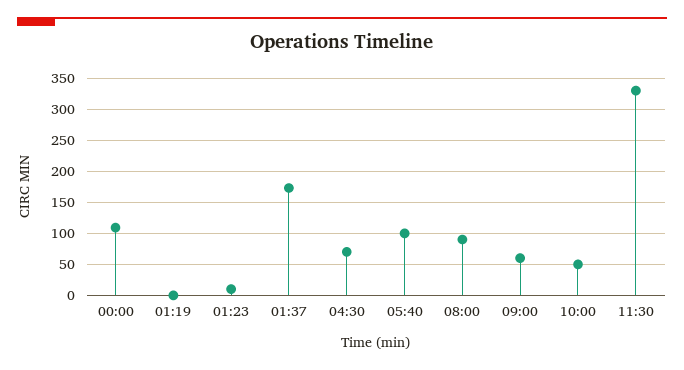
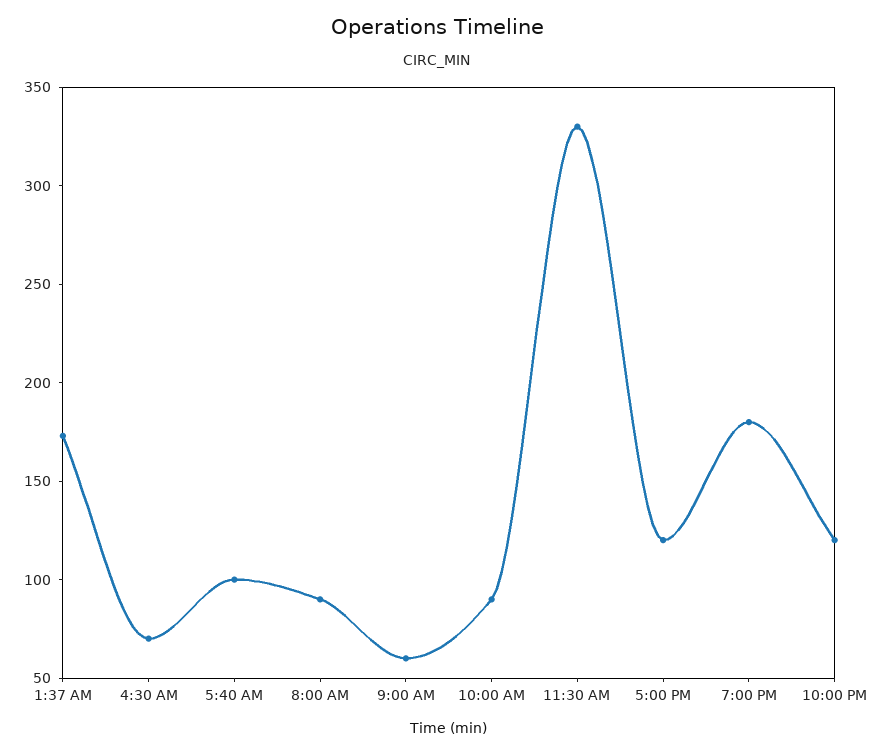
00:00: 110 -> none
01:19: 0 -> none
01:23: 10 -> none
10:00: 50 -> 90
5:00 PM: none -> 120
7:00 PM: none -> 180
10:00 PM: none -> 120

